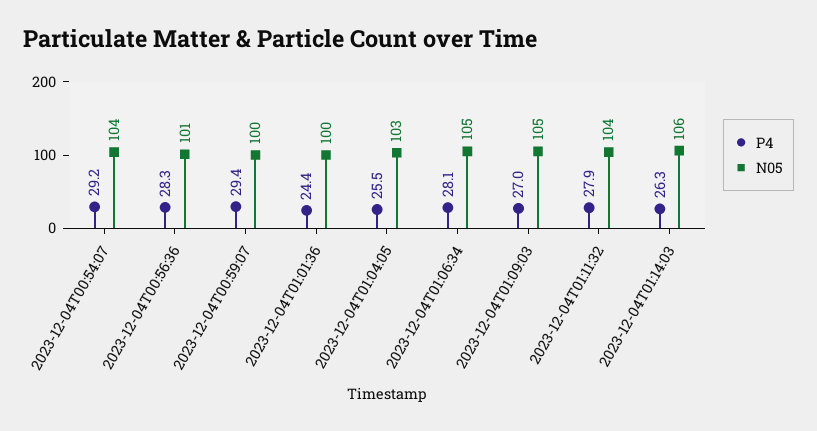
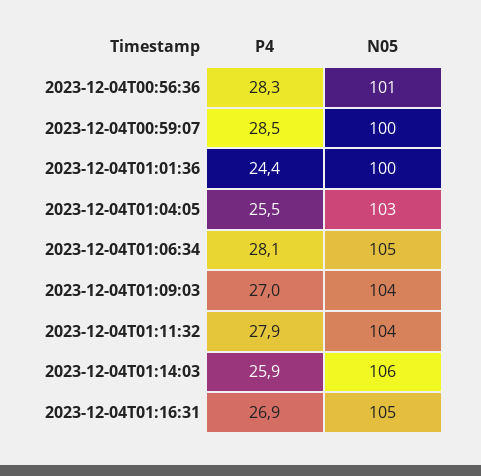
P4, 2023-12-04T00:54:07: 29.2 -> none
N05, 2023-12-04T00:54:07: 104 -> none
P4, 2023-12-04T00:59:07: 29.4 -> 28.5
N05, 2023-12-04T01:09:03: 105 -> 104
P4, 2023-12-04T01:14:03: 26.3 -> 25.9
P4, 2023-12-04T01:16:31: none -> 26.9
N05, 2023-12-04T01:16:31: none -> 105

